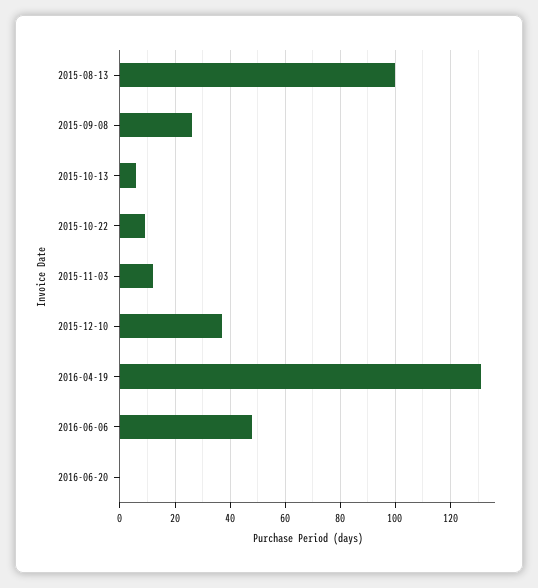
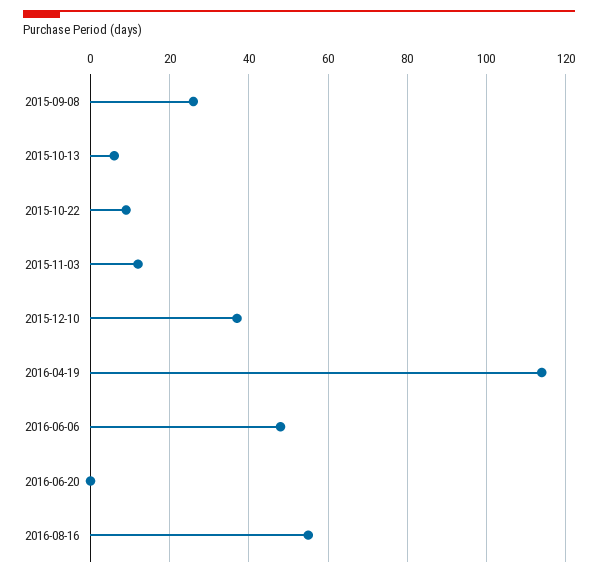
2015-08-13: 100 -> none
2016-04-19: 130 -> 115
2016-08-16: none -> 55

